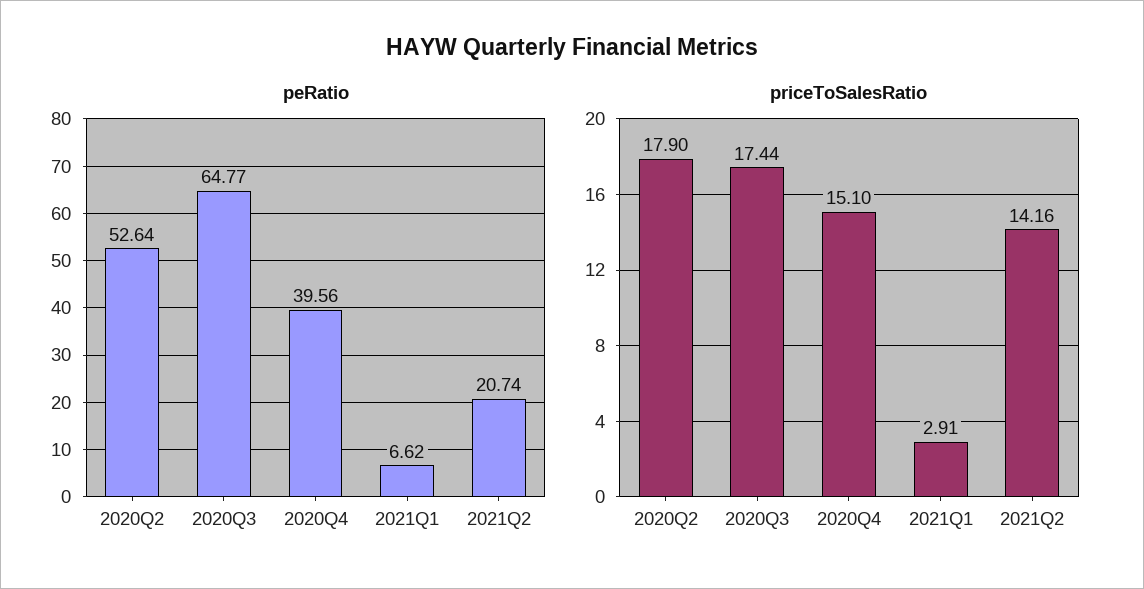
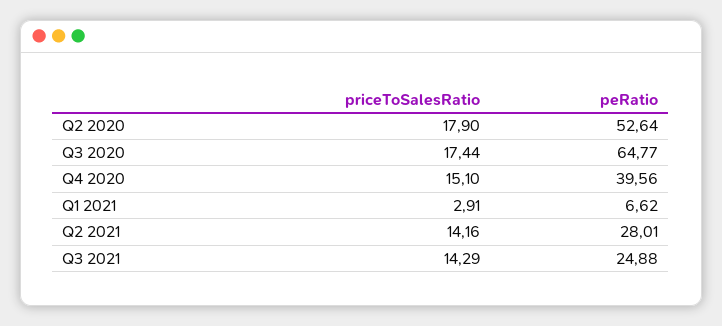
peRatio, 2021Q2: 20.74 -> 28.01
priceToSalesRatio, Q3 2021: none -> 14.29
peRatio, Q3 2021: none -> 24.88

